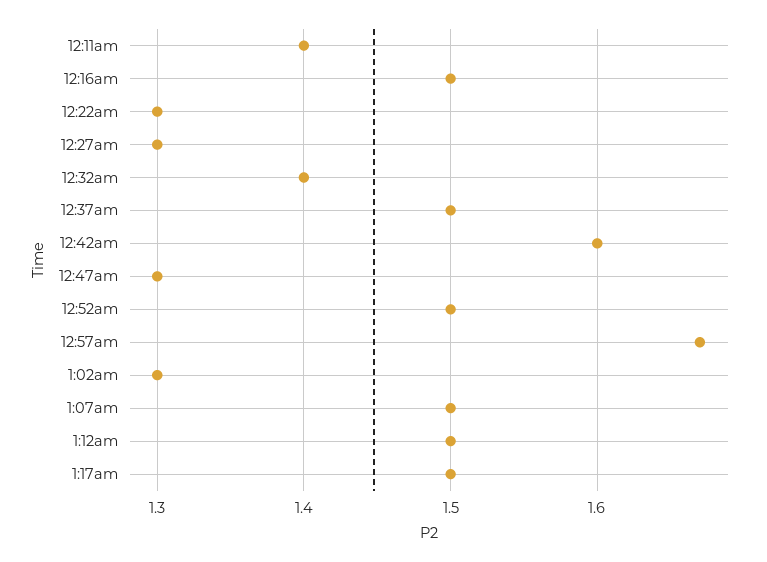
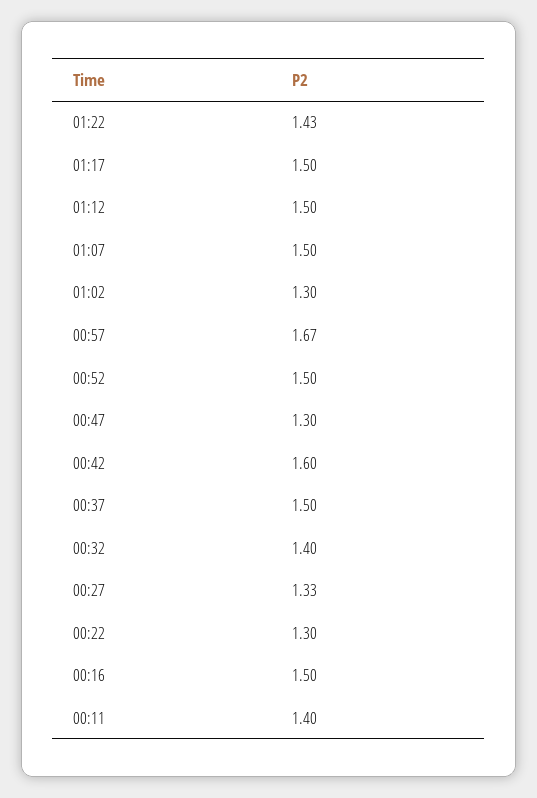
12:27am: 1.3 -> 1.33
01:22: none -> 1.43

